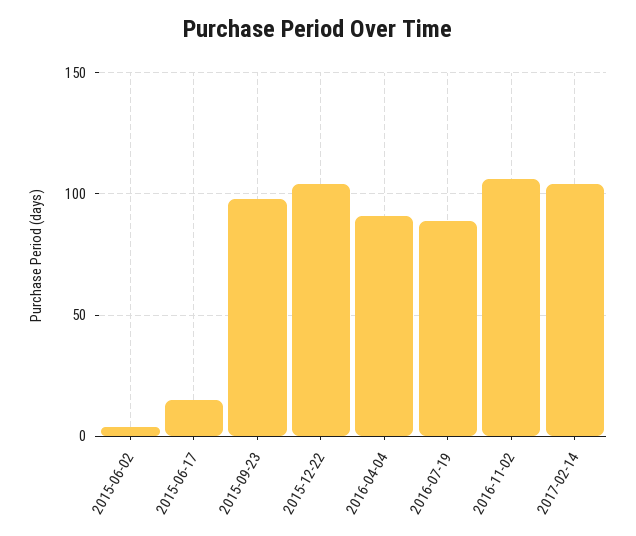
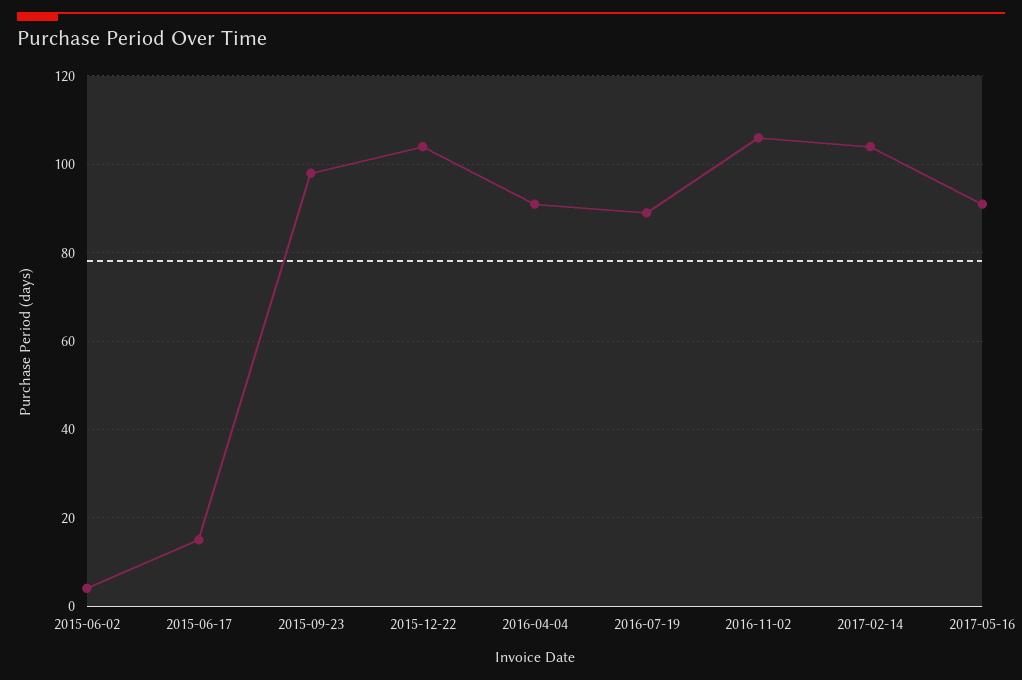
2017-05-16: none -> 90

